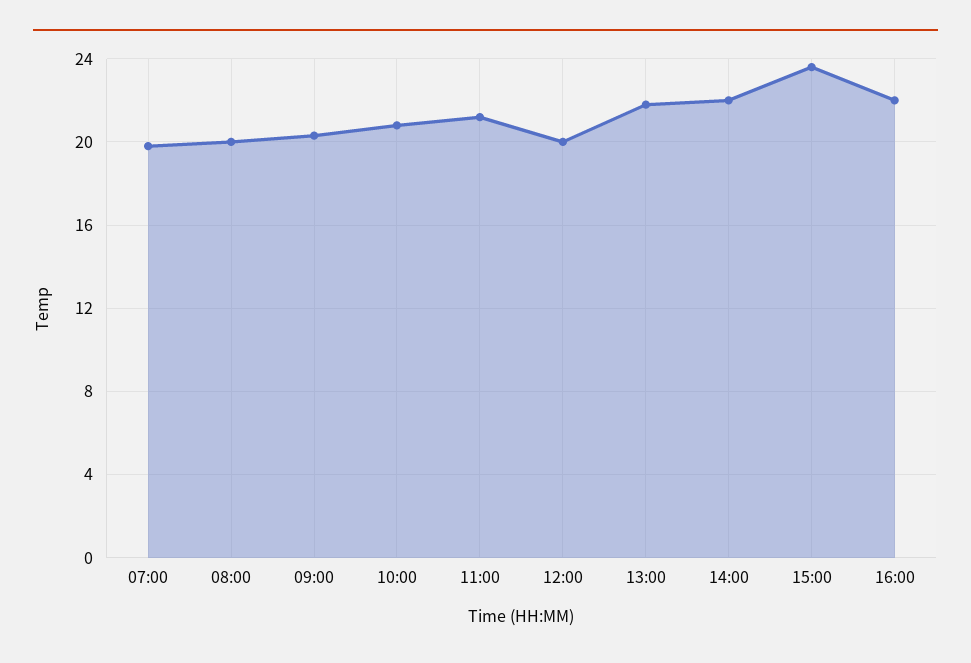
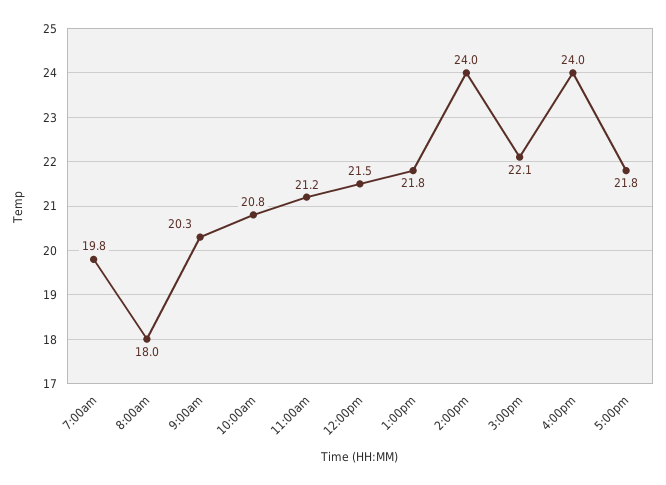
08:00: 20 -> 18
12:00: 20 -> 21.5
14:00: 22 -> 24
15:00: 23.5 -> 22.1
16:00: 22 -> 24
5:00pm: none -> 21.8

